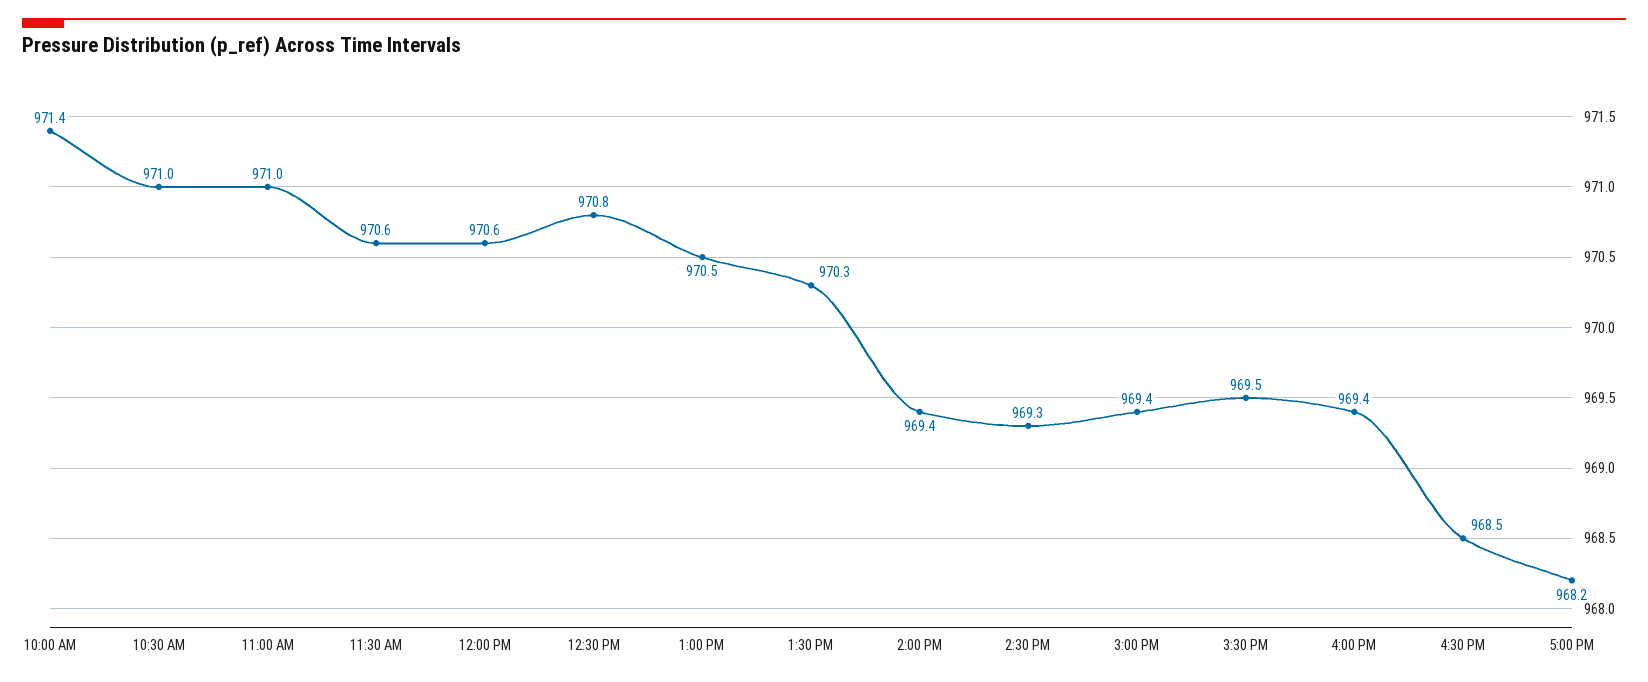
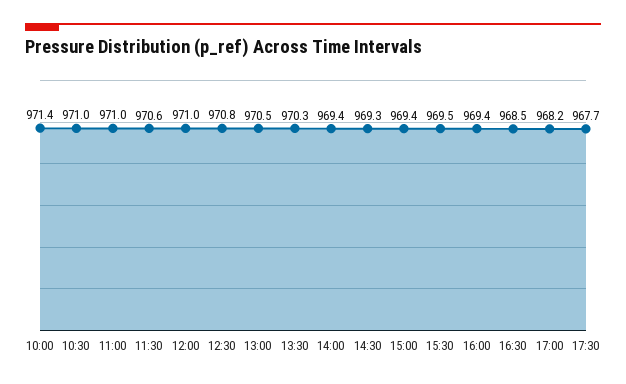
12:00 PM: 970.6 -> 971
17:30: none -> 967.7

